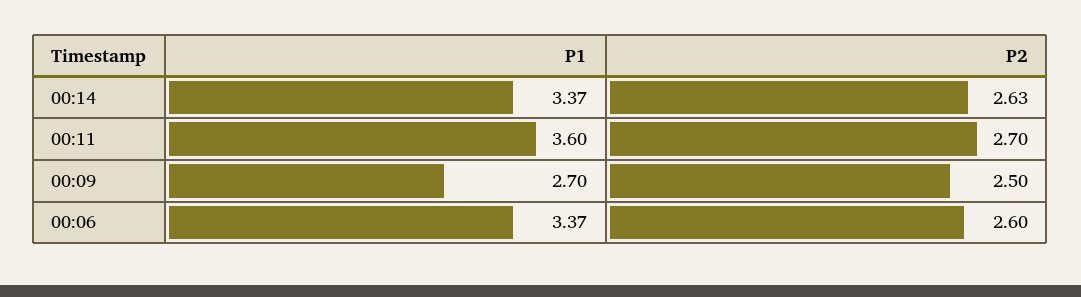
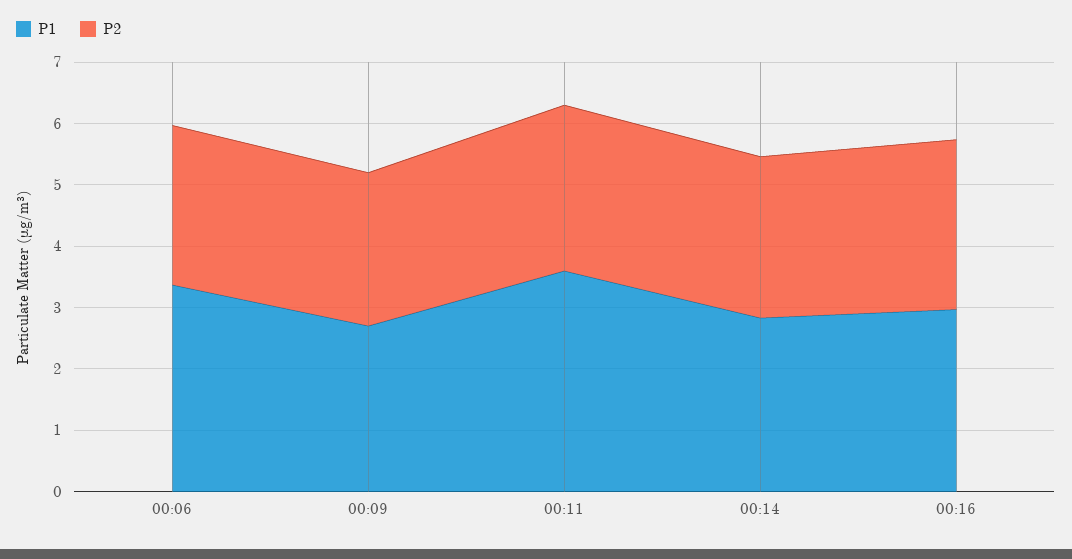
P1, 00:14: 3.37 -> 2.8
P1, 00:16: none -> 3
P2, 00:16: none -> 2.8

